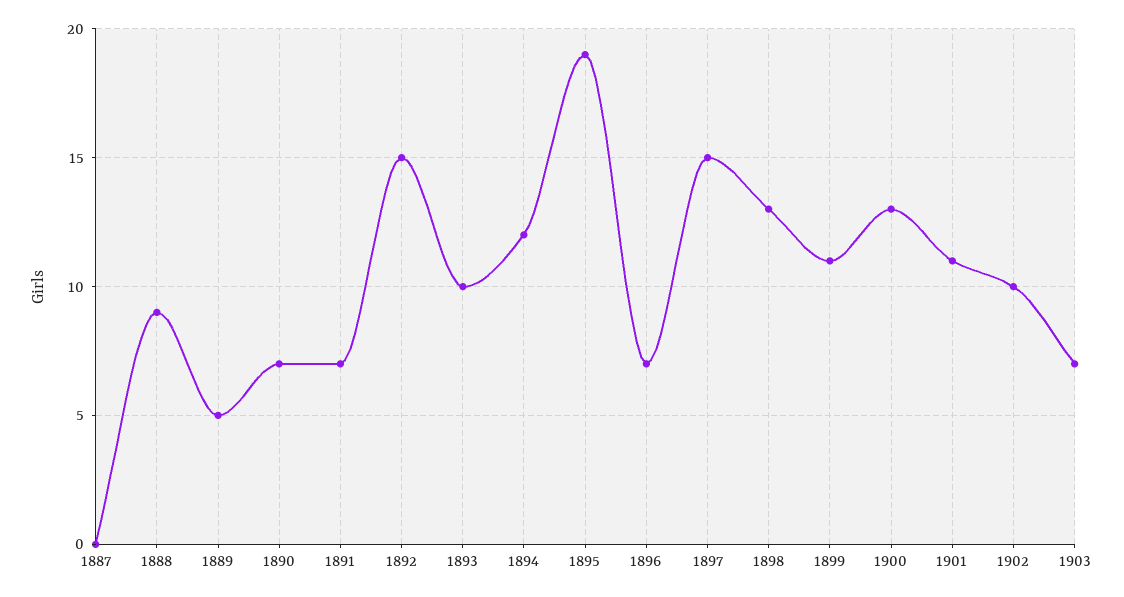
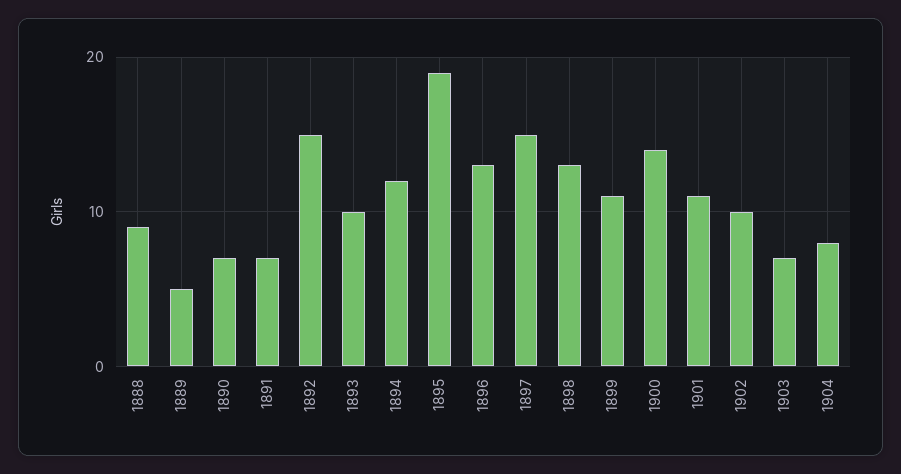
1887: 0 -> none
1896: 7 -> 13
1900: 13 -> 14
1904: none -> 8

